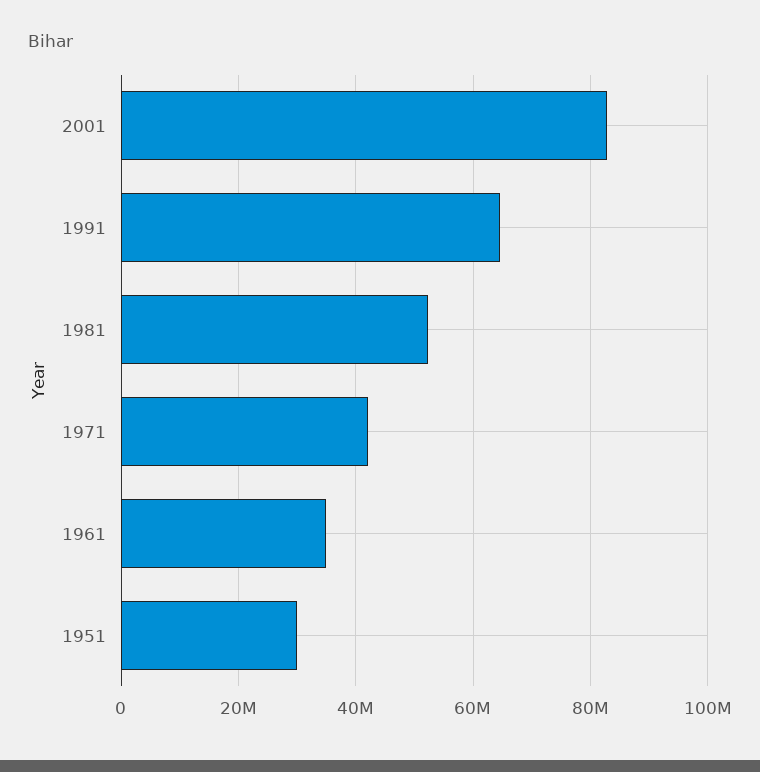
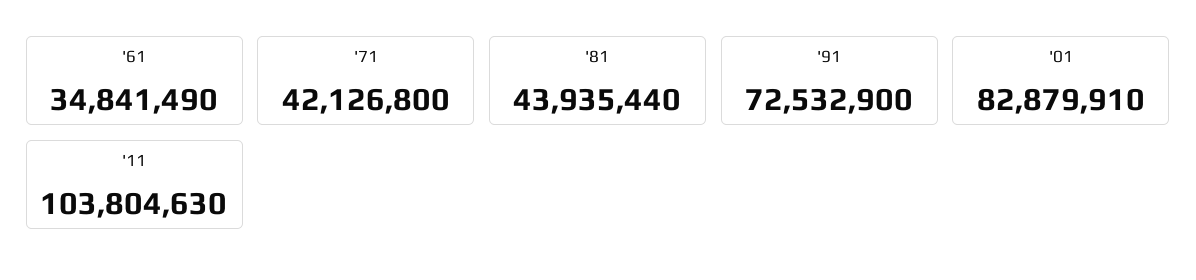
1991: 64000000 -> 72532900
1981: 52000000 -> 43935440
1951: 30000000 -> none
'11: none -> 103804630

